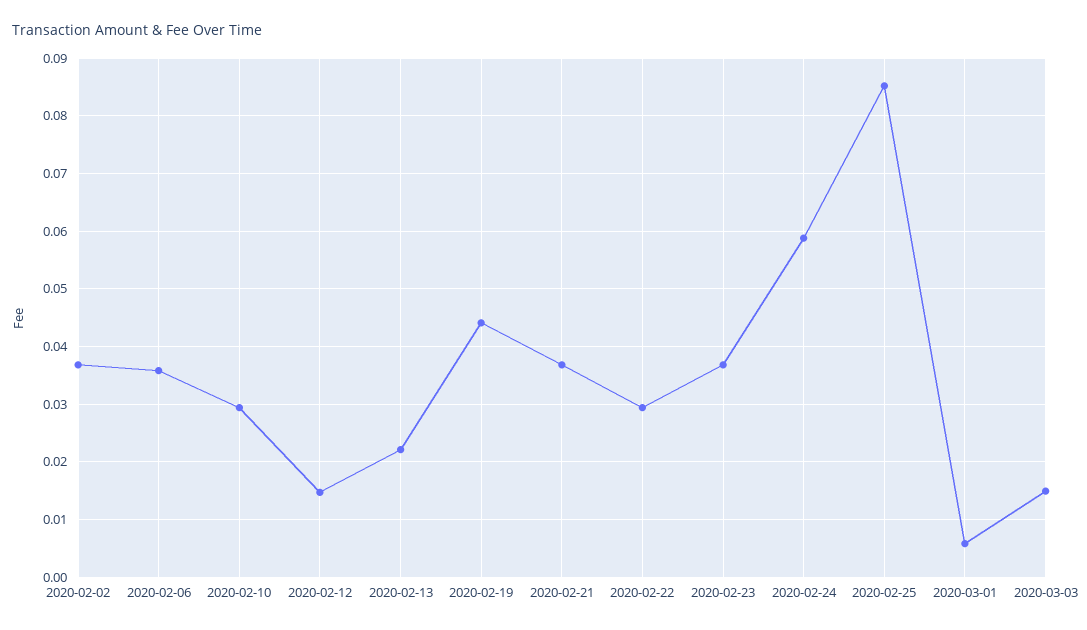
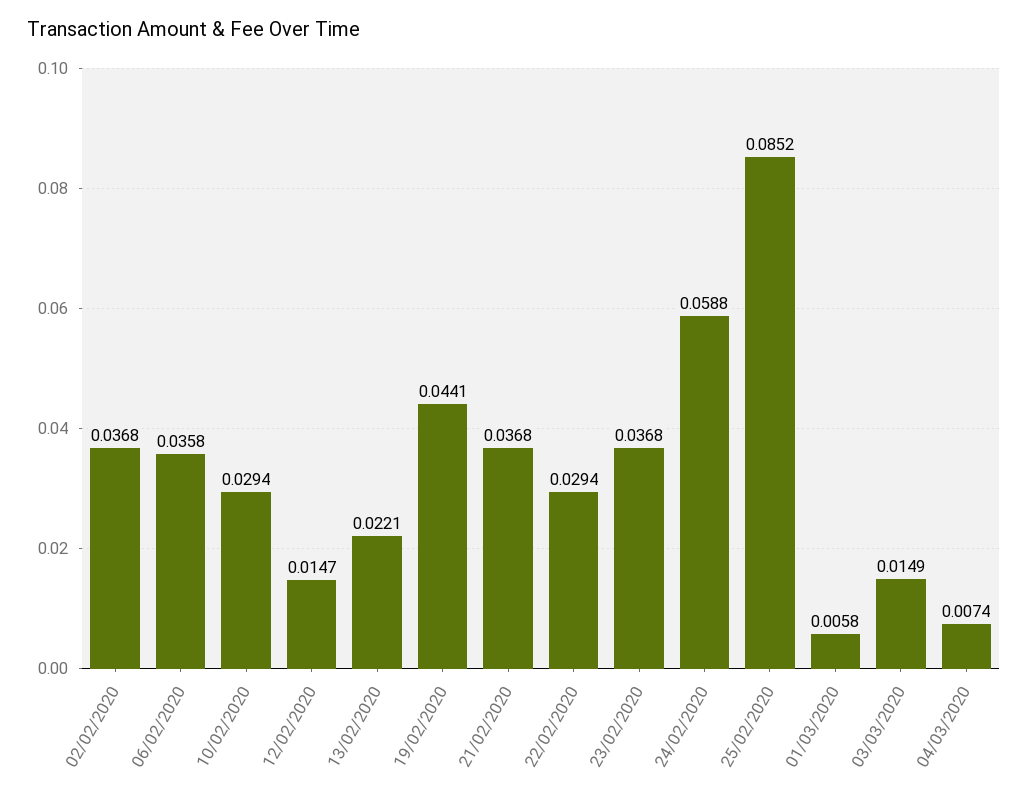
04/03/2020: none -> 0.0074

